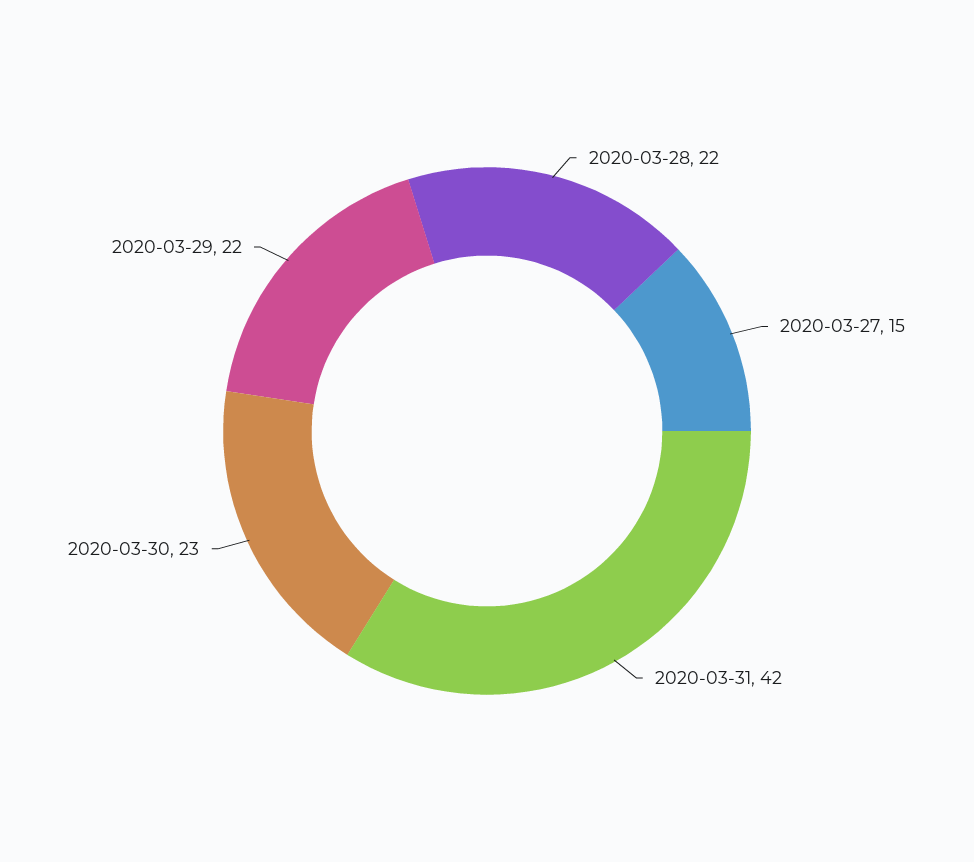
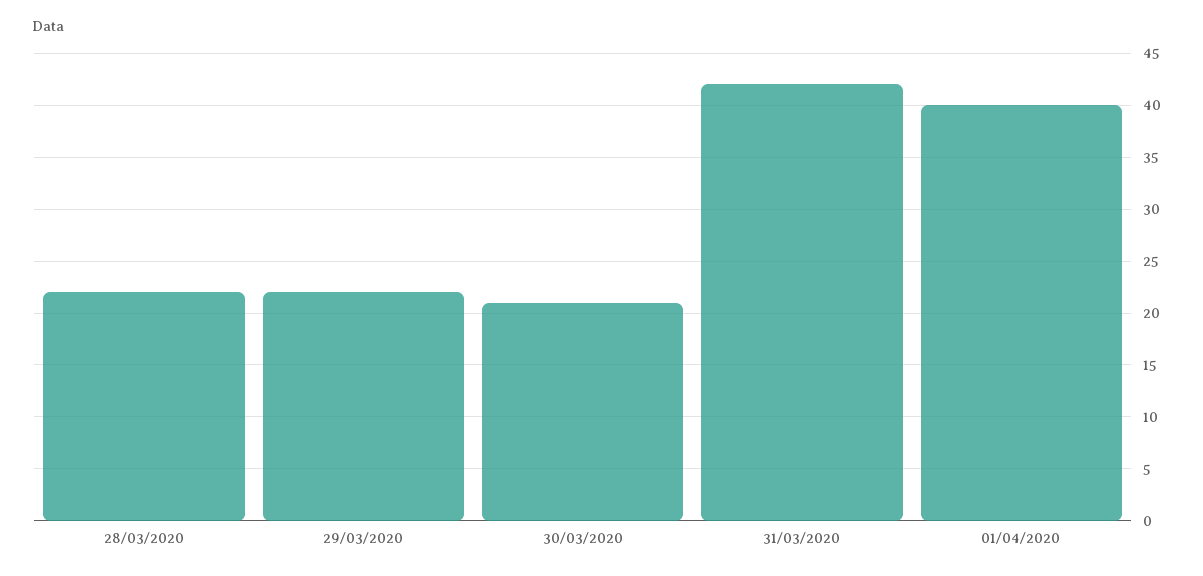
2020-03-27: 15 -> none
2020-03-30: 23 -> 21
01/04/2020: none -> 40

